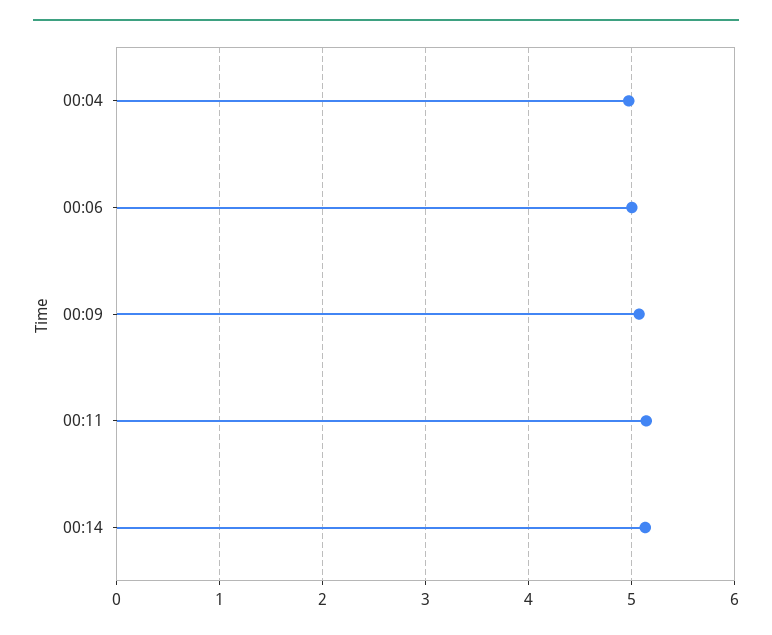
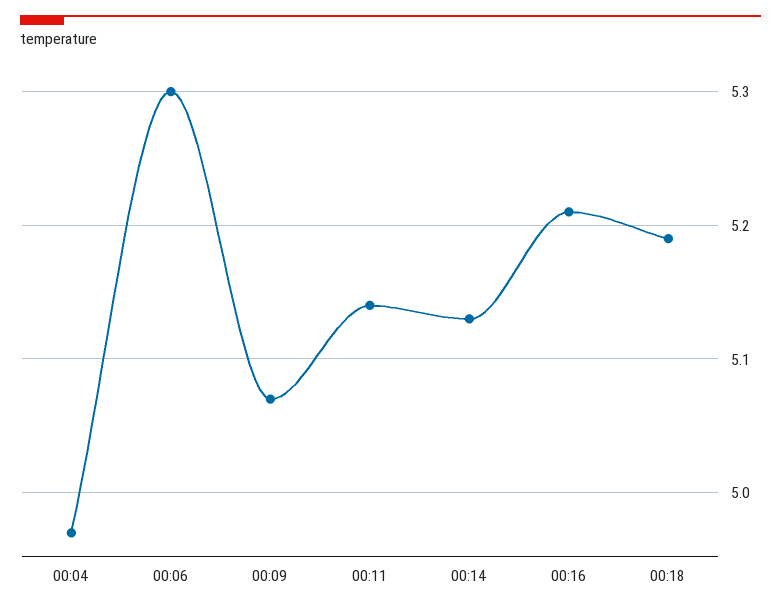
00:06: 5 -> 5.3
00:16: none -> 5.21
00:18: none -> 5.19

